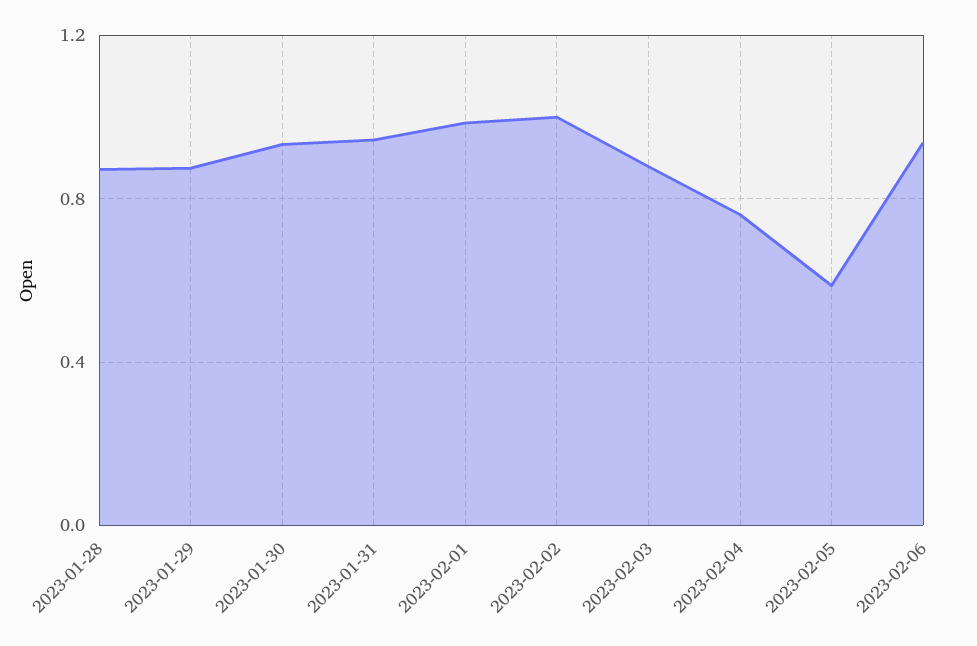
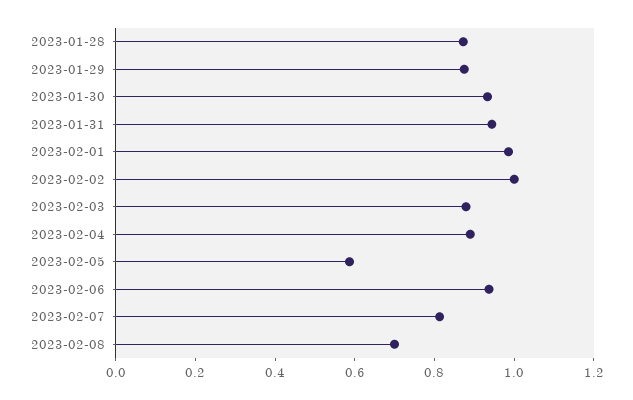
2023-02-04: 0.75 -> 0.9
2023-02-07: none -> 0.8
2023-02-08: none -> 0.7

